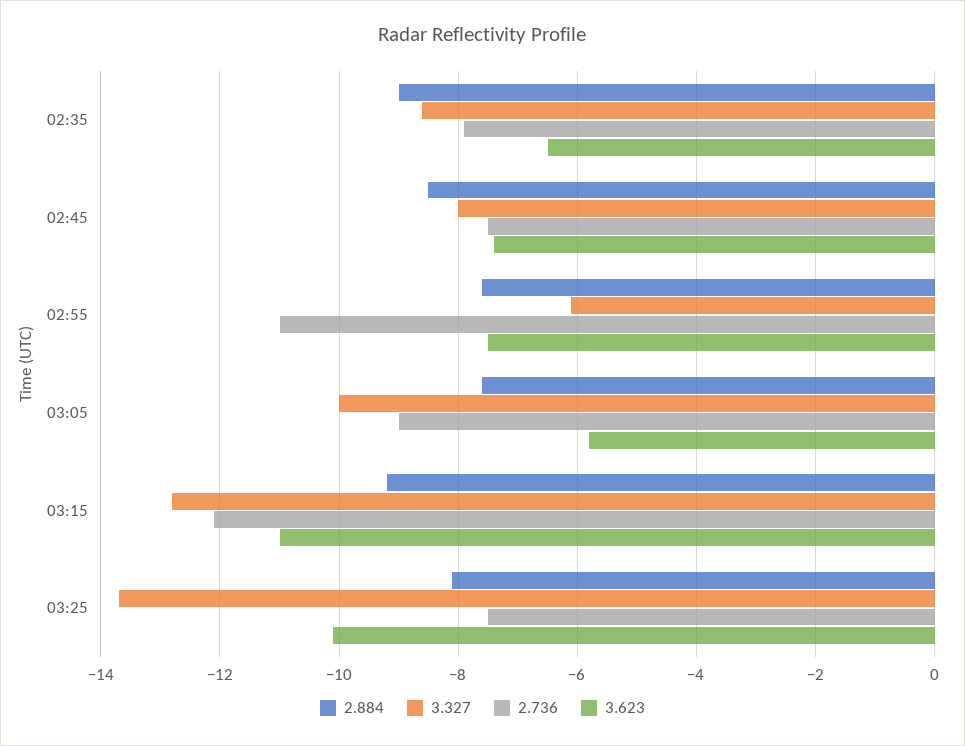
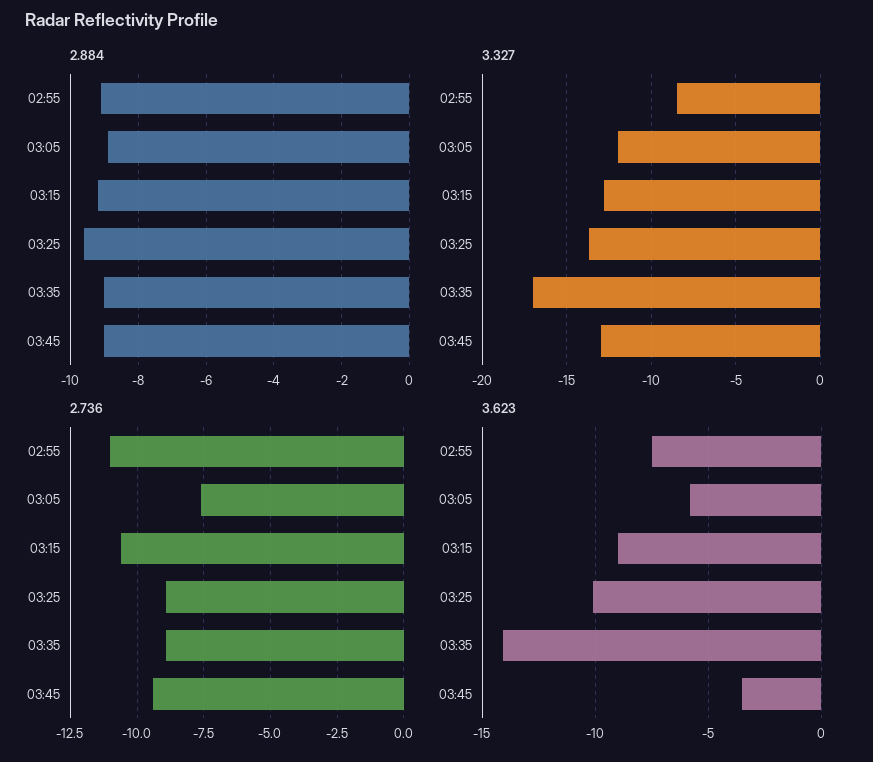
2.884, 02:35: -9 -> none
3.327, 02:35: -8.5 -> none
2.736, 02:35: -8 -> none
3.623, 02:35: -6.5 -> none
2.884, 02:45: -8.5 -> none
3.327, 02:45: -8 -> none
2.736, 02:45: -7.5 -> none
3.623, 02:45: -7.5 -> none
2.884, 02:55: -7.5 -> -9
3.327, 02:55: -6 -> -8.5
2.884, 03:05: -7.5 -> -9
3.327, 03:05: -10 -> -12
2.736, 03:05: -9 -> -7.5
2.736, 03:15: -12 -> -10.5
3.623, 03:15: -11 -> -9
2.884, 03:25: -8 -> -9.5
2.736, 03:25: -7.5 -> -9
2.884, 03:35: none -> -9
2.884, 03:45: none -> -9
3.327, 03:35: none -> -17
3.327, 03:45: none -> -13
2.736, 03:35: none -> -9
2.736, 03:45: none -> -9.5
3.623, 03:35: none -> -14
3.623, 03:45: none -> -3.5

